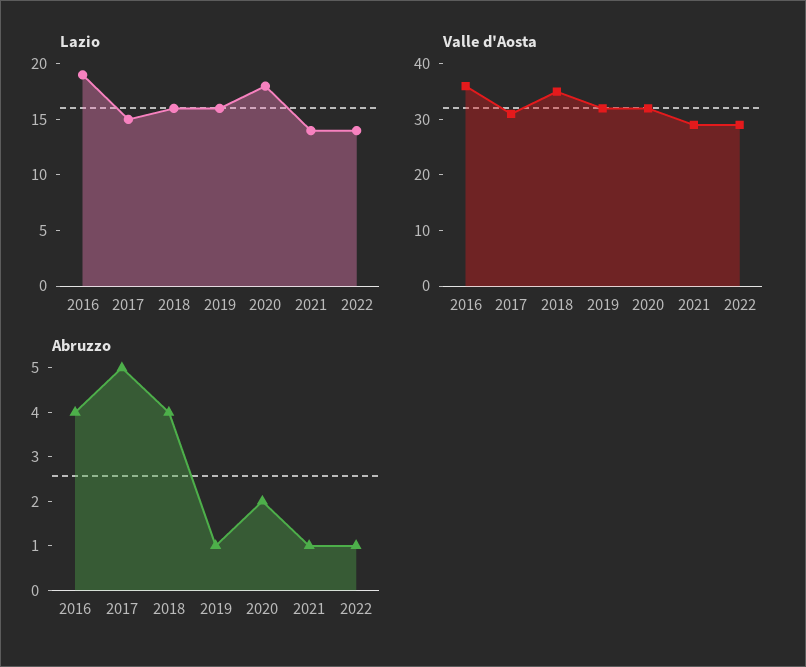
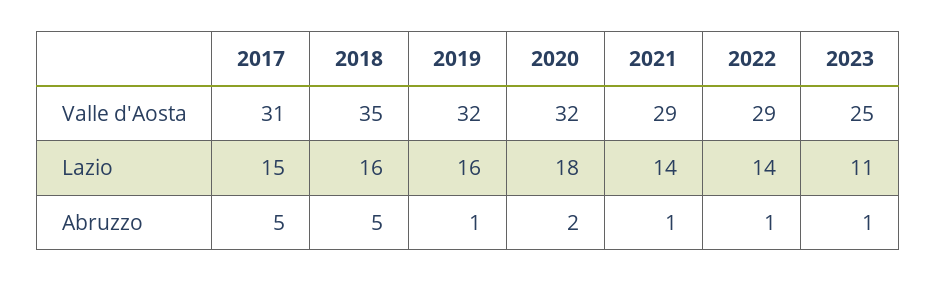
Lazio, 2016: 19 -> none
Valle d'Aosta, 2016: 35 -> none
Abruzzo, 2016: 4 -> none
Abruzzo, 2018: 4 -> 5
Valle d'Aosta, 2023: none -> 25
Lazio, 2023: none -> 11
Abruzzo, 2023: none -> 1

